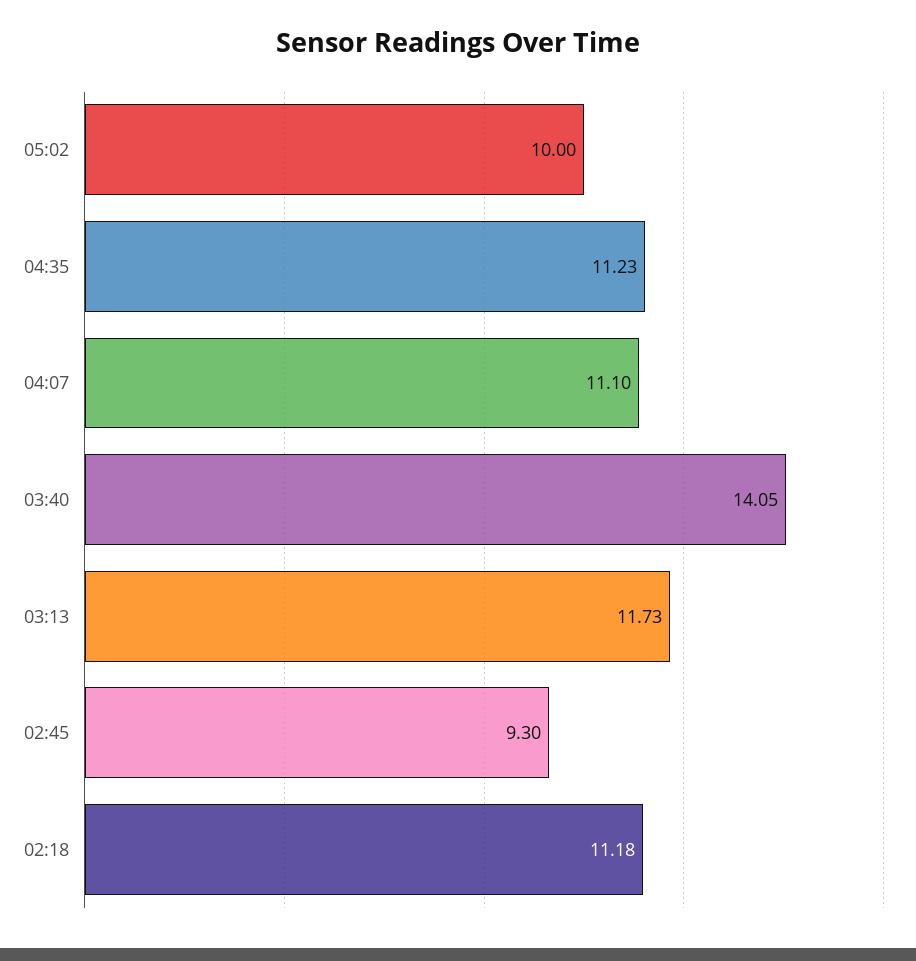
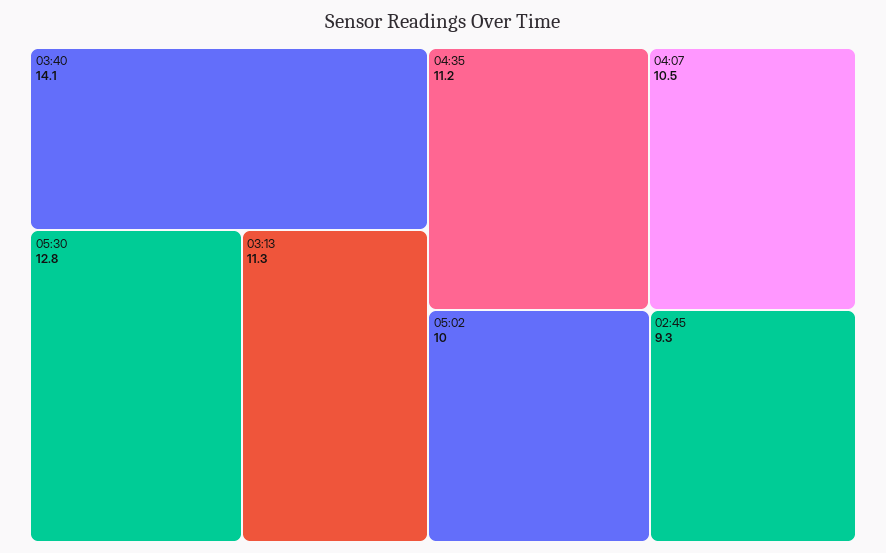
04:07: 11.1 -> 10.5
03:13: 11.73 -> 11.3
02:18: 11.18 -> none
05:30: none -> 12.8

